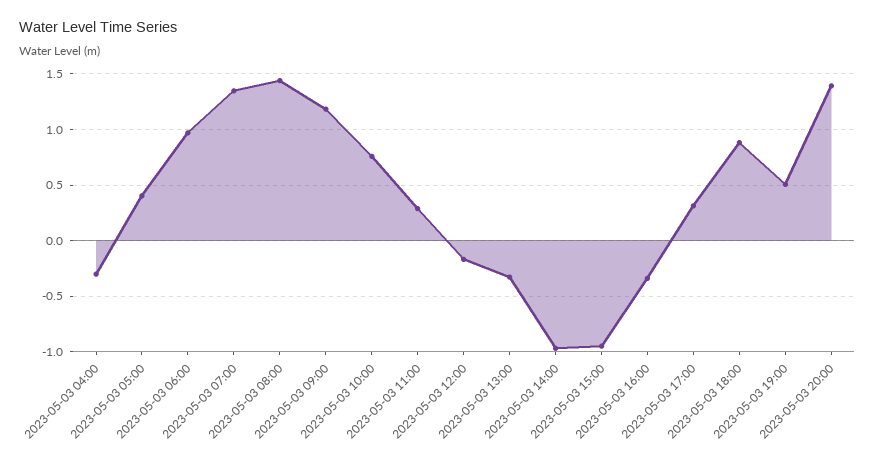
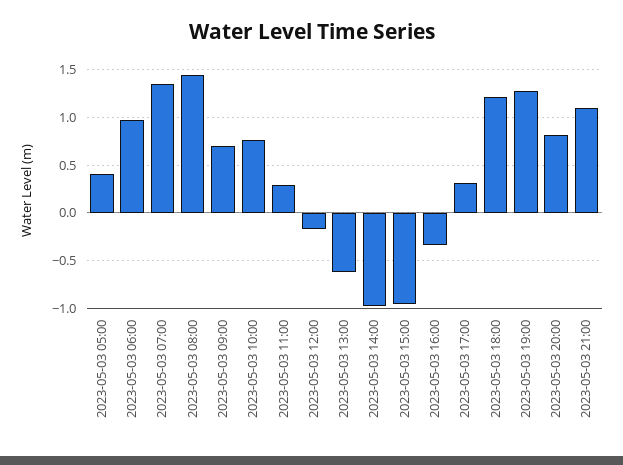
2023-05-03 04:00: -0.3 -> none
2023-05-03 09:00: 1.2 -> 0.7
2023-05-03 13:00: -0.3 -> -0.6
2023-05-03 18:00: 0.9 -> 1.2
2023-05-03 19:00: 0.5 -> 1.3
2023-05-03 20:00: 1.4 -> 0.8
2023-05-03 21:00: none -> 1.1

